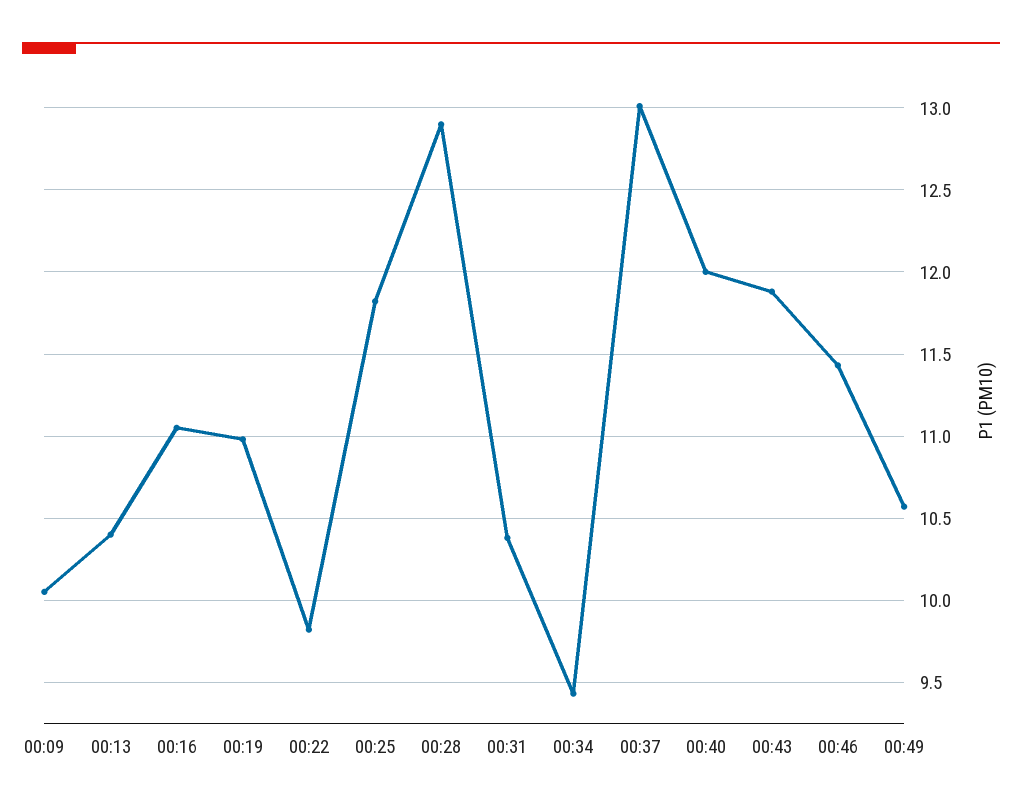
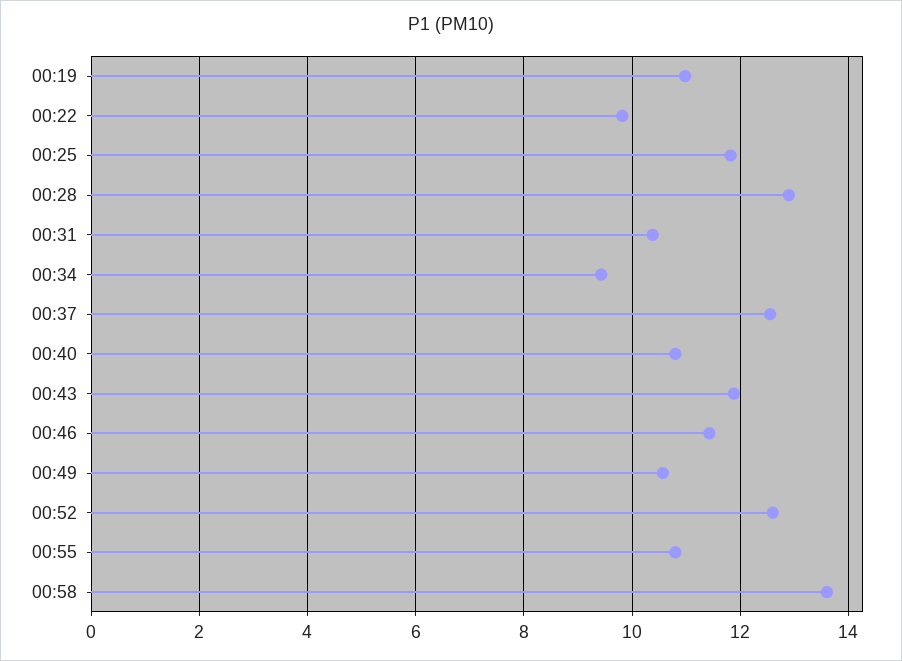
00:09: 10.05 -> none
00:13: 10.4 -> none
00:16: 11.05 -> none
00:37: 13 -> 12.6
00:40: 12 -> 10.8
00:52: none -> 12.6
00:55: none -> 10.8
00:58: none -> 13.6

